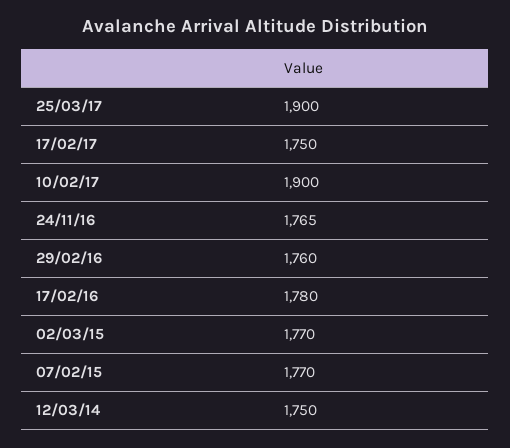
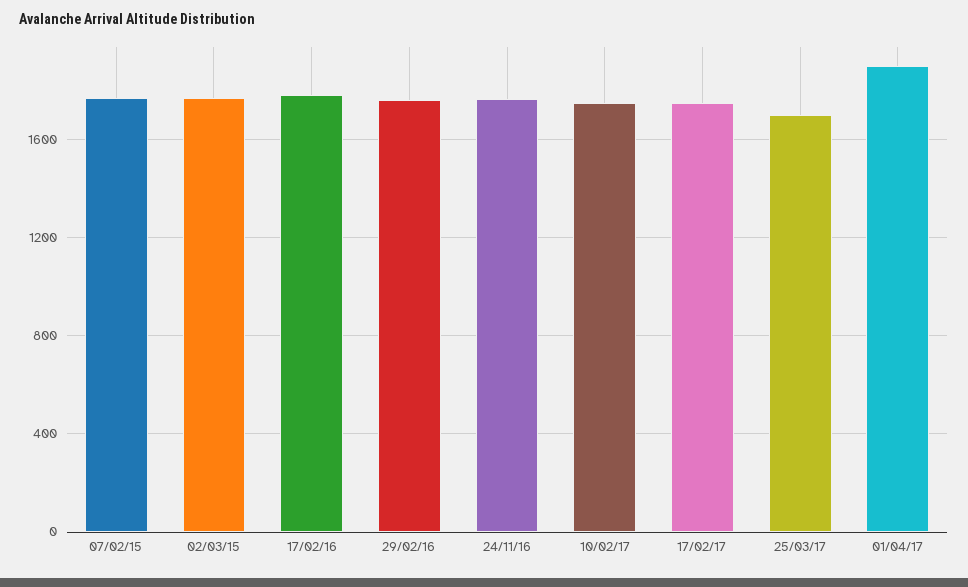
25/03/17: 1900 -> 1700
10/02/17: 1900 -> 1750
12/03/14: 1750 -> none
01/04/17: none -> 1900

